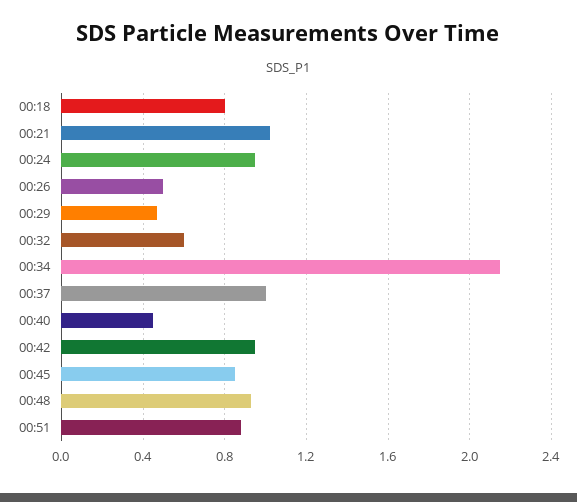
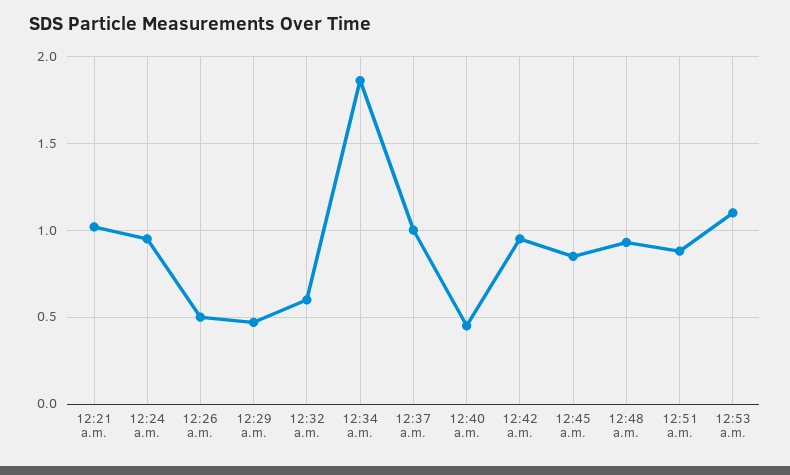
00:18: 0.8 -> none
00:34: 2.15 -> 1.85
12:53 a.m.: none -> 1.1

